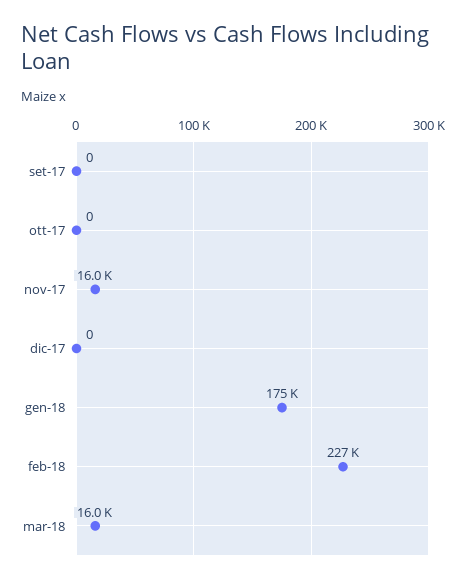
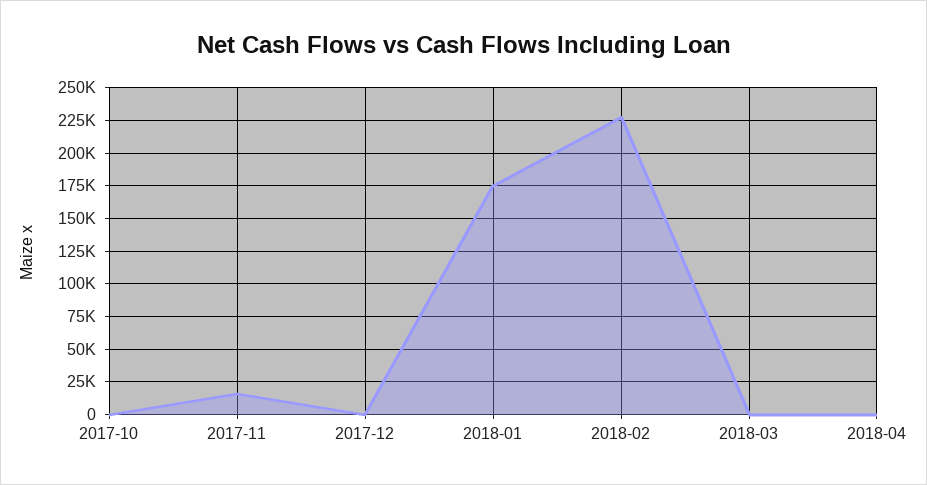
set-17: 0 -> none
mar-18: 16000 -> 0
2018-04: none -> 0

